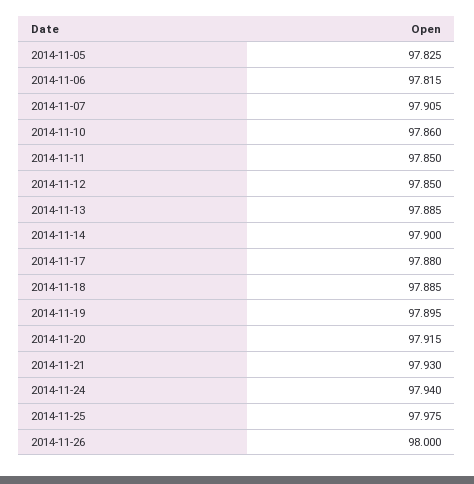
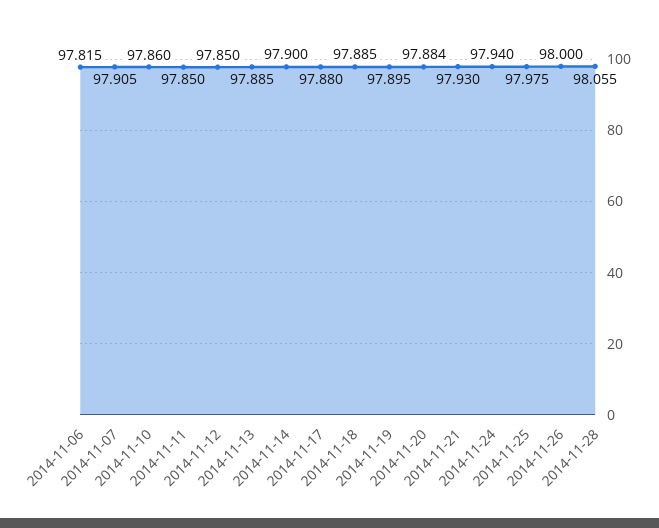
2014-11-05: 97.825 -> none
2014-11-20: 97.915 -> 97.884
2014-11-28: none -> 98.055

